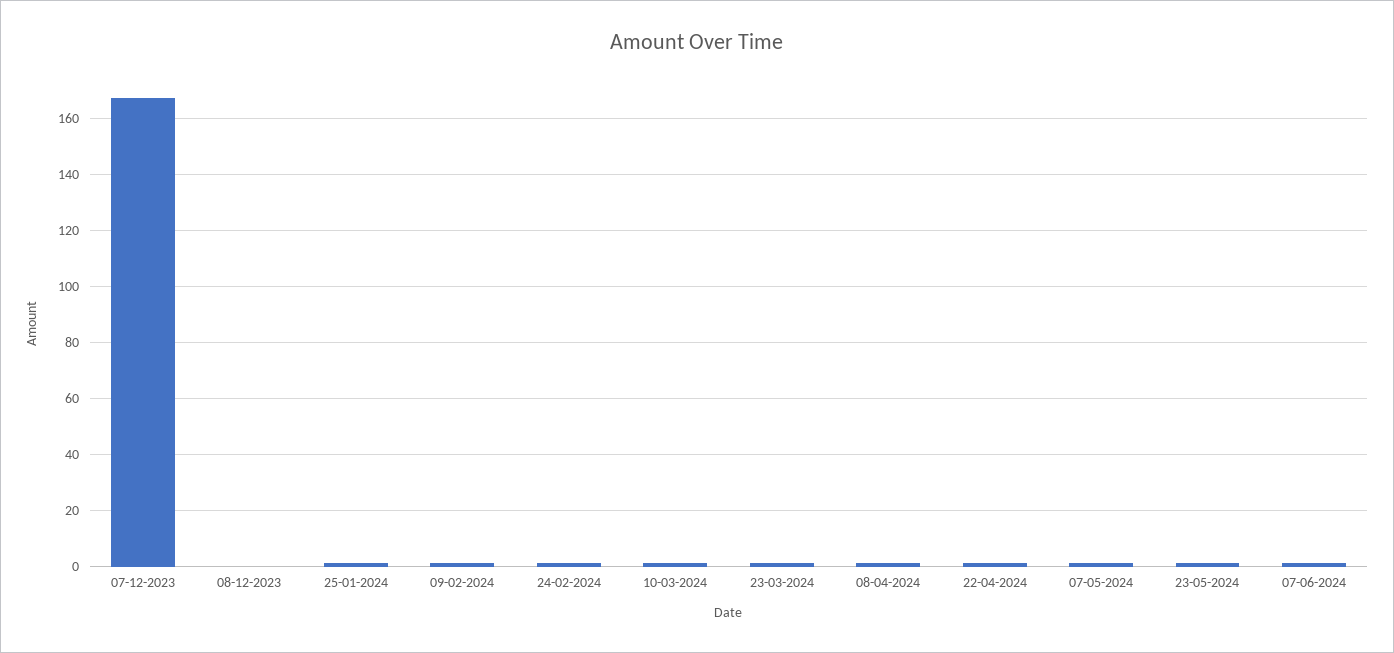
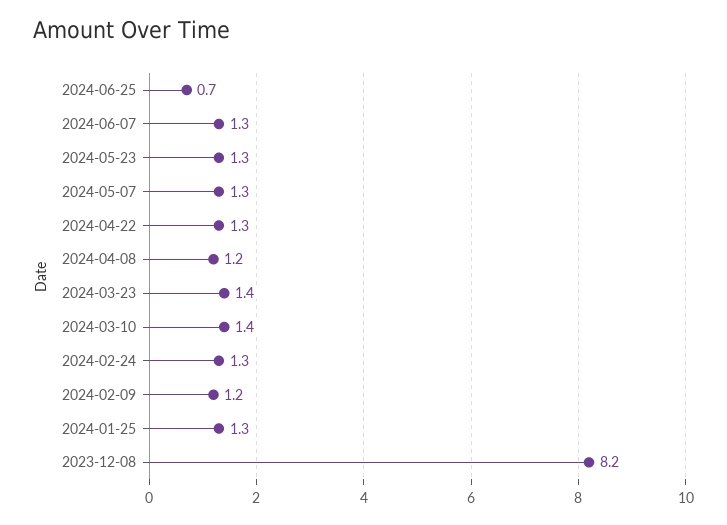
07-12-2023: 167.5 -> none
08-12-2023: 0 -> 8.2
2024-06-25: none -> 0.7

